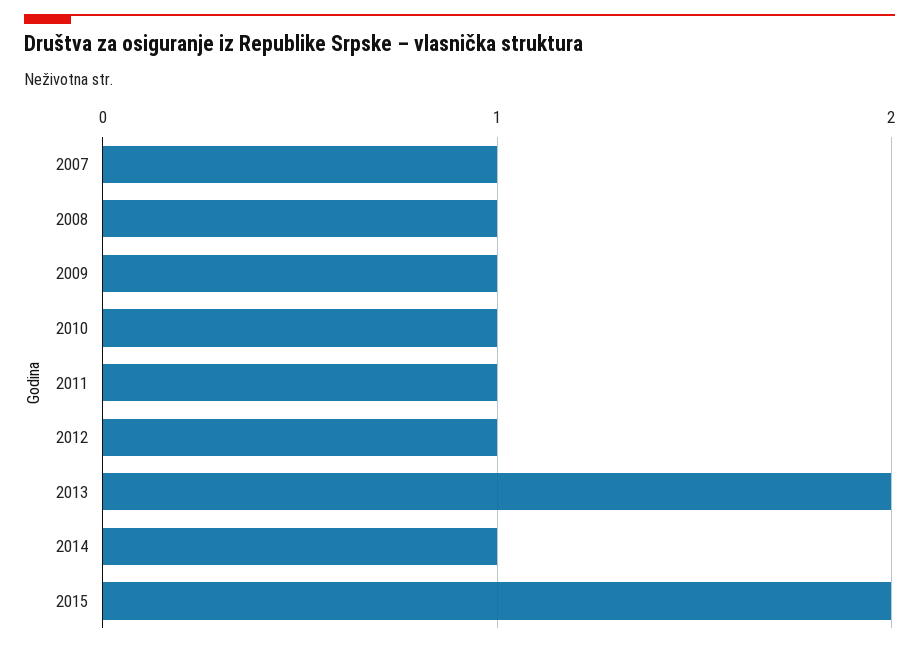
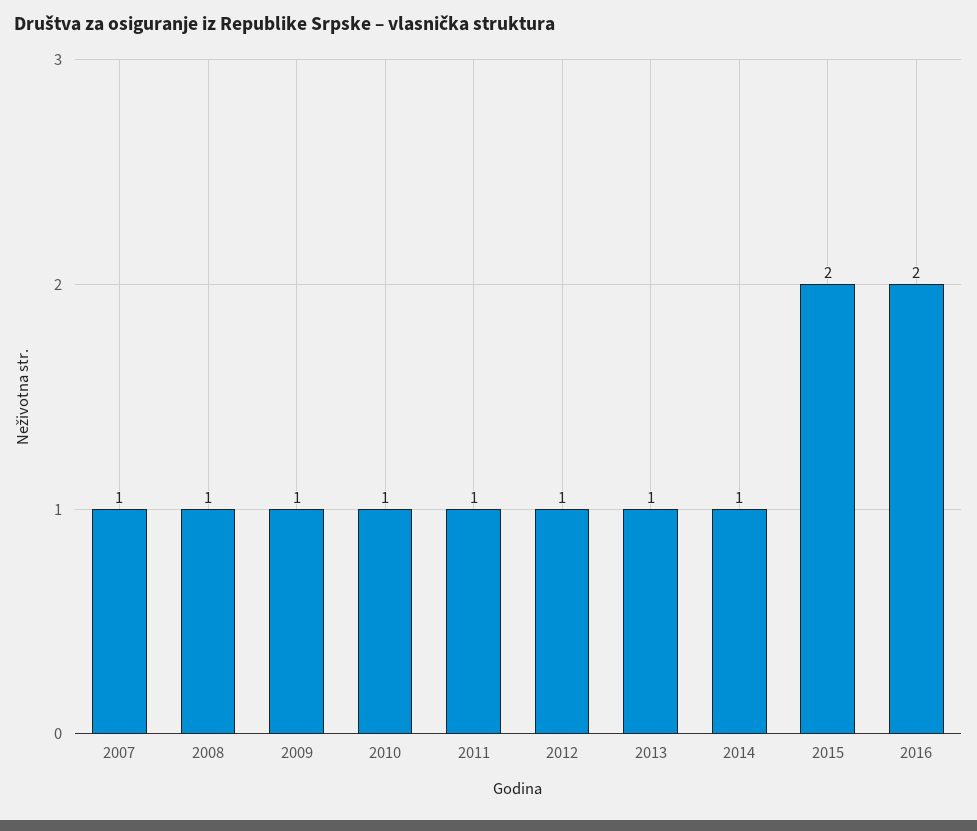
2013: 2 -> 1
2016: none -> 2

